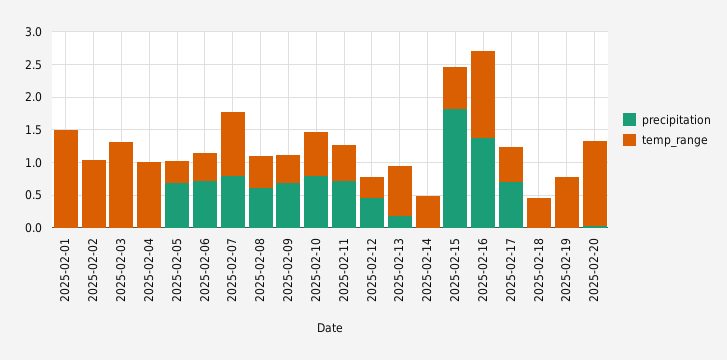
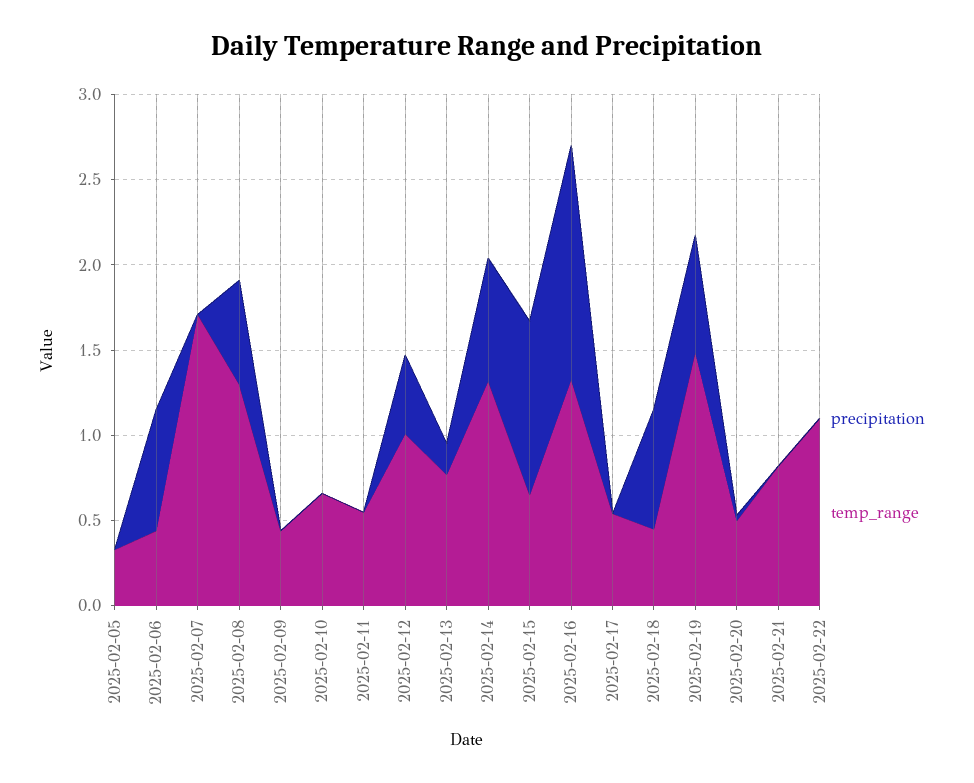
precipitation, 2025-02-01: 0 -> none
temp_range, 2025-02-01: 1.5 -> none
precipitation, 2025-02-02: 0 -> none
temp_range, 2025-02-02: 1 -> none
precipitation, 2025-02-03: 0 -> none
temp_range, 2025-02-03: 1.25 -> none
precipitation, 2025-02-04: 0 -> none
temp_range, 2025-02-04: 1 -> none
precipitation, 2025-02-05: 0.75 -> 0
precipitation, 2025-02-07: 0.75 -> 0
temp_range, 2025-02-07: 1 -> 1.7
temp_range, 2025-02-08: 0.5 -> 1.3
precipitation, 2025-02-09: 0.75 -> 0
precipitation, 2025-02-10: 0.75 -> 0
precipitation, 2025-02-11: 0.75 -> 0
temp_range, 2025-02-12: 0.25 -> 1
precipitation, 2025-02-14: 0 -> 0.7
temp_range, 2025-02-14: 0.5 -> 1.3
precipitation, 2025-02-15: 1.75 -> 1
precipitation, 2025-02-17: 0.75 -> 0
precipitation, 2025-02-18: 0 -> 0.7
precipitation, 2025-02-19: 0 -> 0.7
temp_range, 2025-02-19: 0.75 -> 1.5
temp_range, 2025-02-20: 1.25 -> 0.5
precipitation, 2025-02-21: none -> 0
temp_range, 2025-02-21: none -> 0.8
precipitation, 2025-02-22: none -> 0
temp_range, 2025-02-22: none -> 1.1

